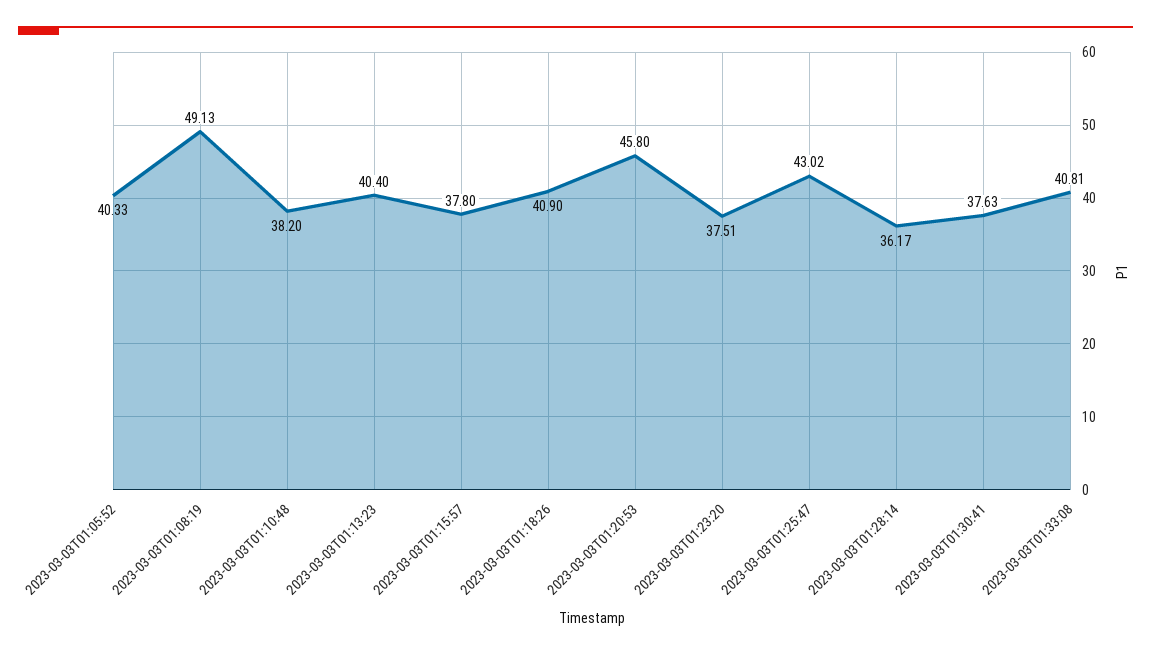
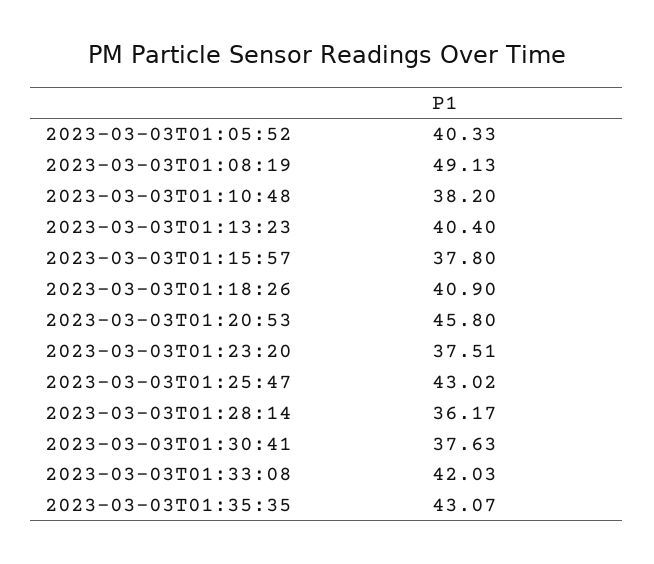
2023-03-03T01:33:08: 40.81 -> 42.03
2023-03-03T01:35:35: none -> 43.07

